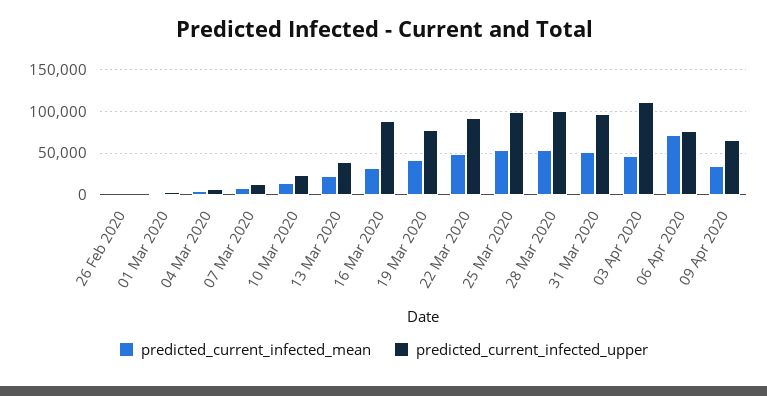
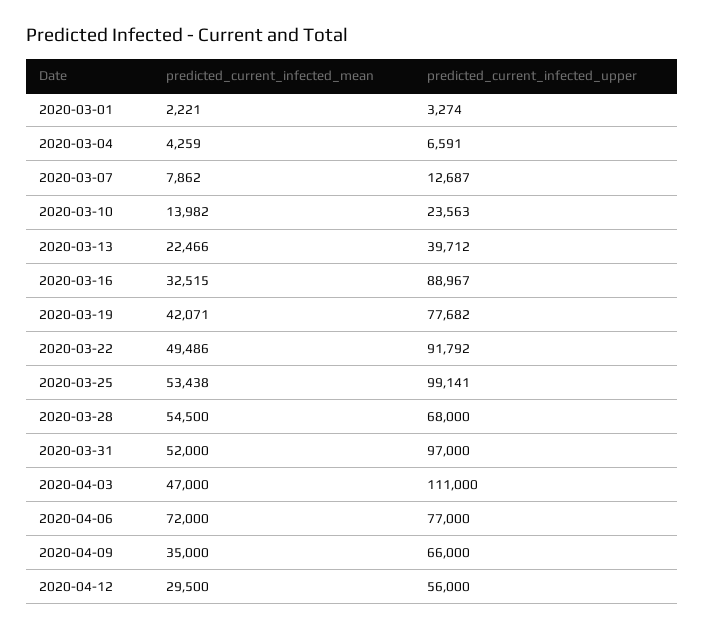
predicted_current_infected_mean, 26 Feb 2020: 0 -> none
predicted_current_infected_upper, 26 Feb 2020: 0 -> none
predicted_current_infected_upper, 28 Mar 2020: 100000 -> 68000
predicted_current_infected_mean, 2020-04-12: none -> 29500
predicted_current_infected_upper, 2020-04-12: none -> 56000

